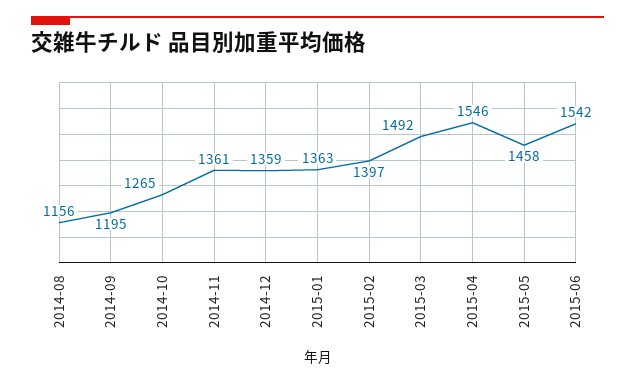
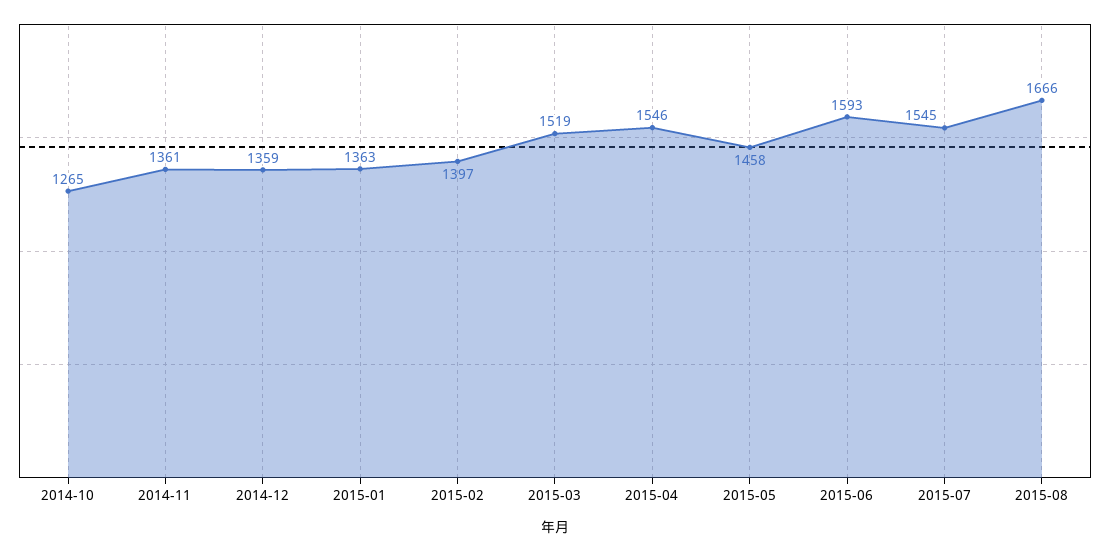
2014-08: 1156 -> none
2014-09: 1195 -> none
2015-03: 1492 -> 1519
2015-06: 1542 -> 1593
2015-07: none -> 1545
2015-08: none -> 1666

